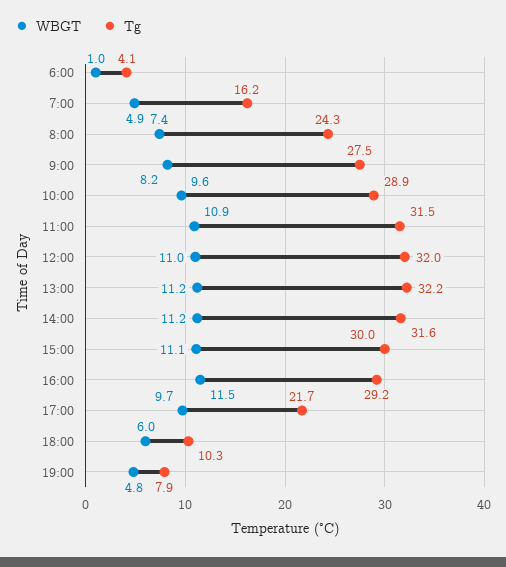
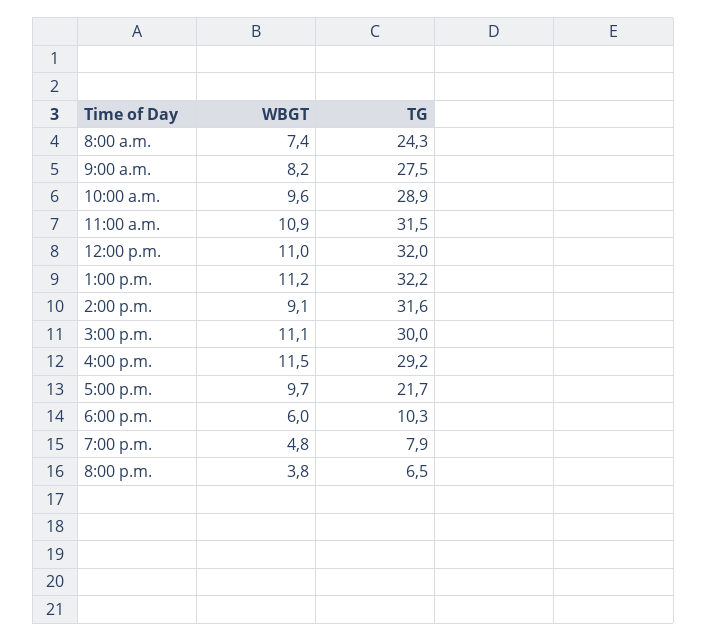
WBGT, 6:00: 1 -> none
Tg, 6:00: 4.1 -> none
WBGT, 7:00: 4.9 -> none
Tg, 7:00: 16.2 -> none
WBGT, 14:00: 11.2 -> 9.1
WBGT, 8:00 p.m.: none -> 3.8
Tg, 8:00 p.m.: none -> 6.5

